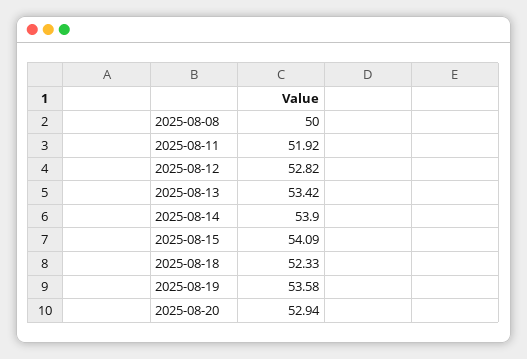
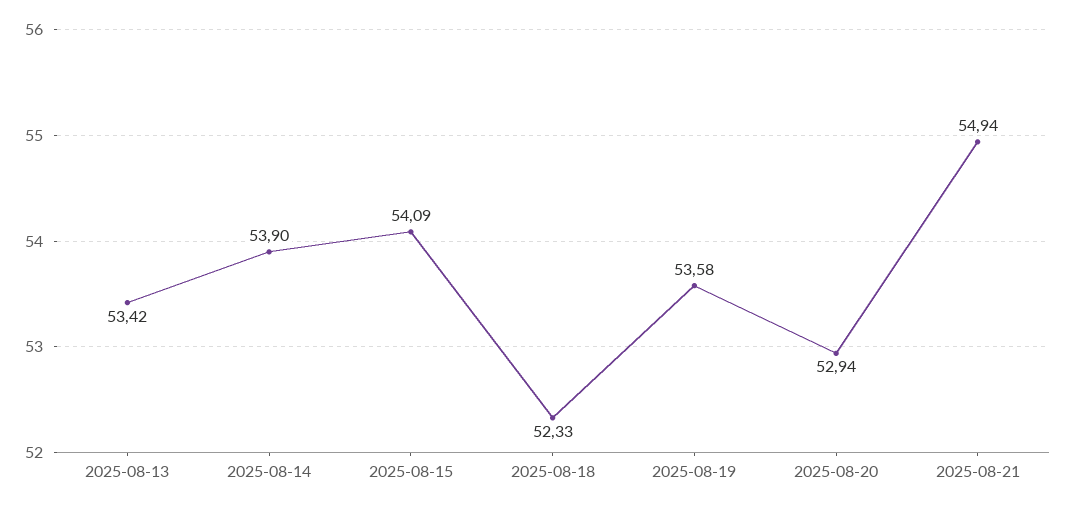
2025-08-08: 50 -> none
2025-08-11: 51.92 -> none
2025-08-12: 52.82 -> none
2025-08-21: none -> 54.94

